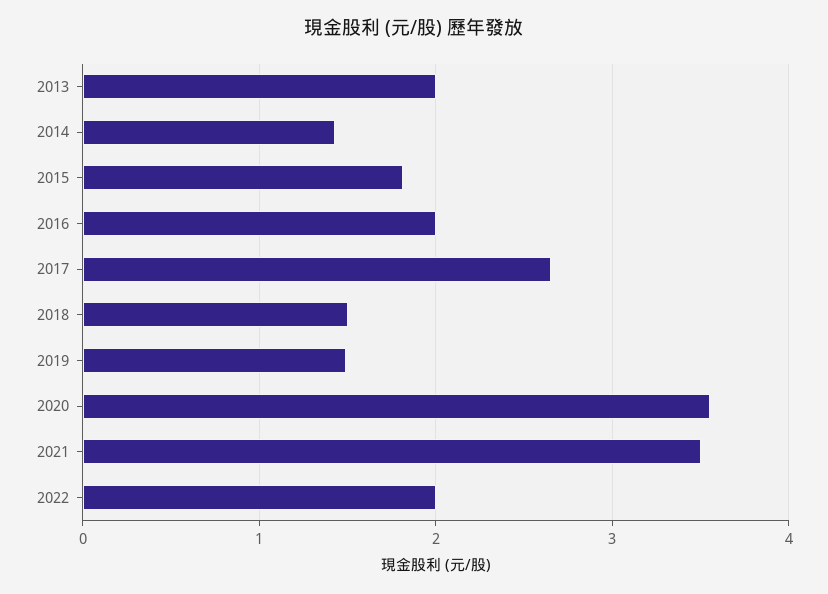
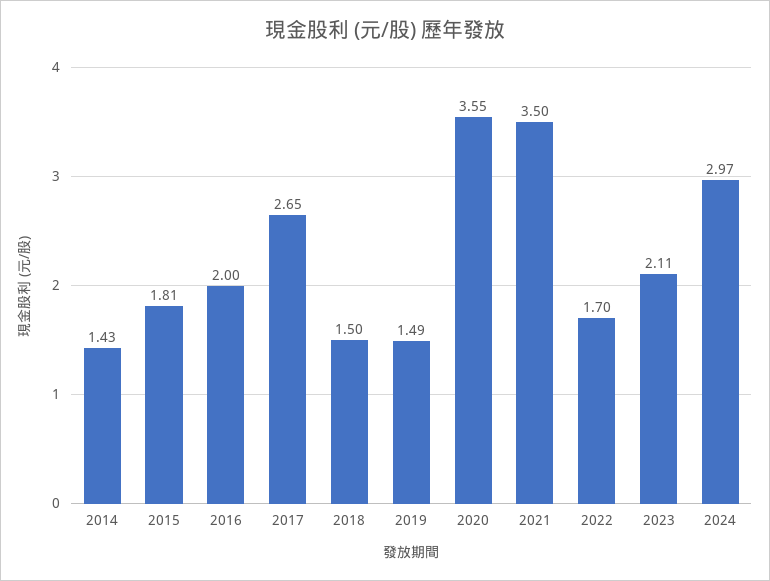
2013: 2 -> none
2022: 2 -> 1.7
2023: none -> 2.11
2024: none -> 2.97

